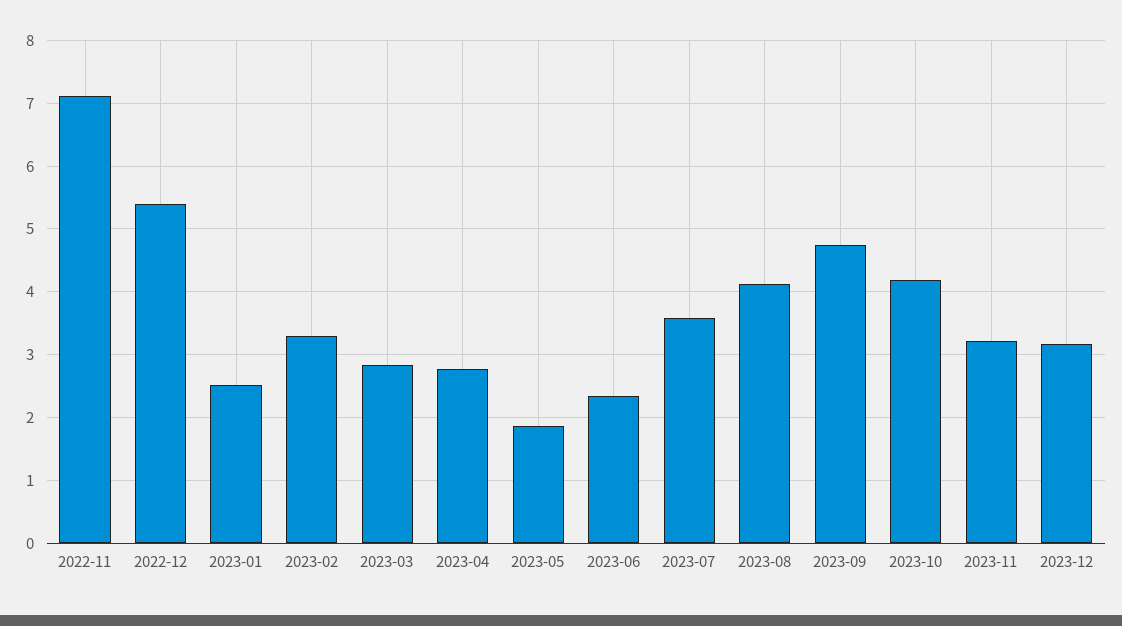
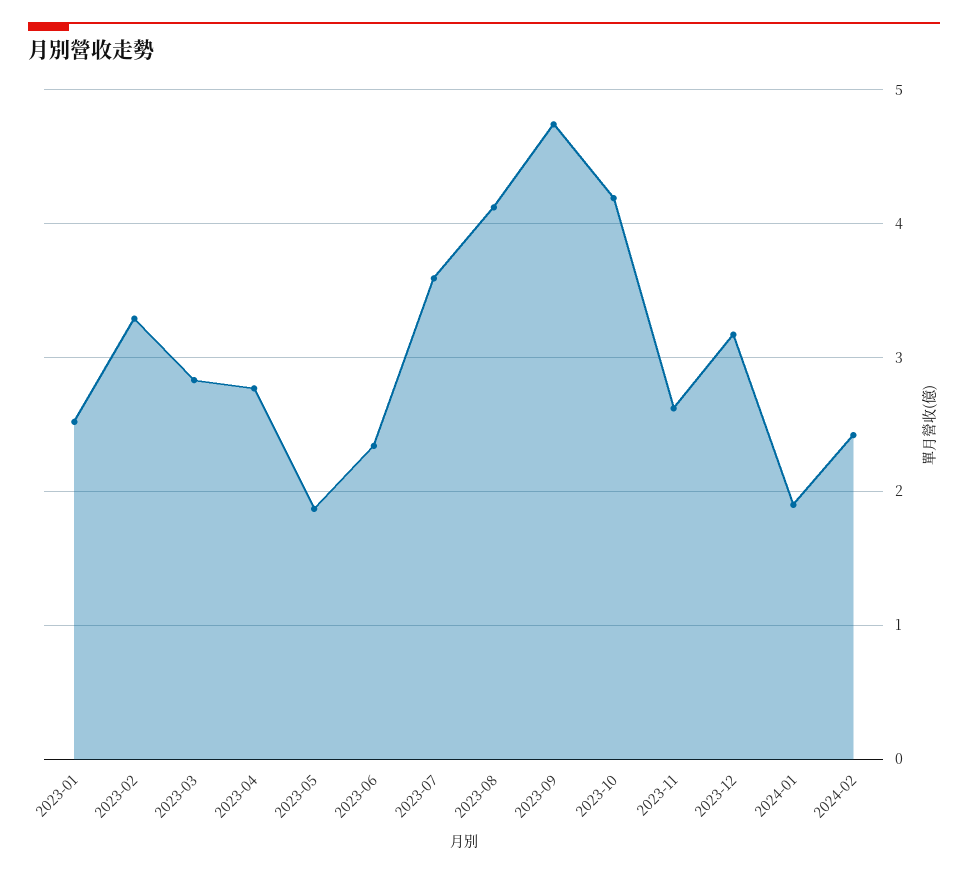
2022-11: 7.1 -> none
2022-12: 5.4 -> none
2023-11: 3.2 -> 2.6
2024-01: none -> 1.9
2024-02: none -> 2.4

